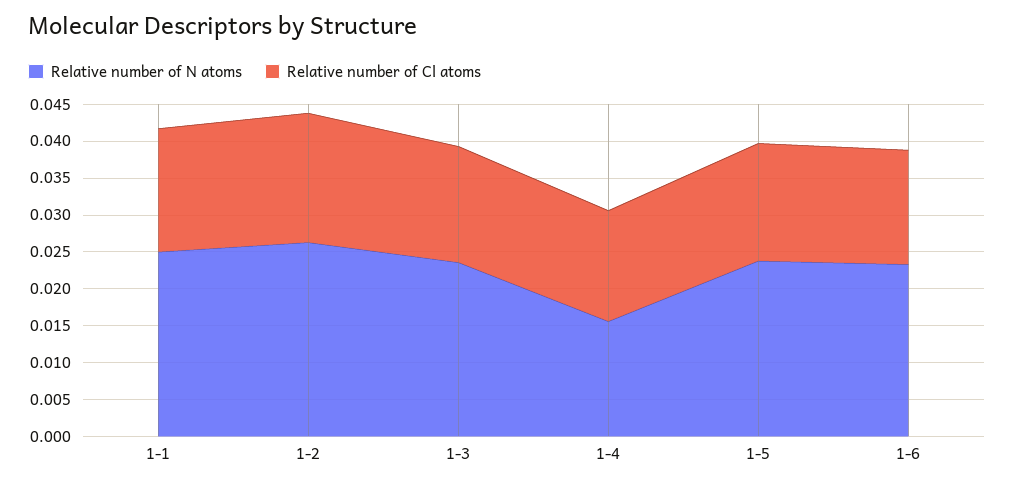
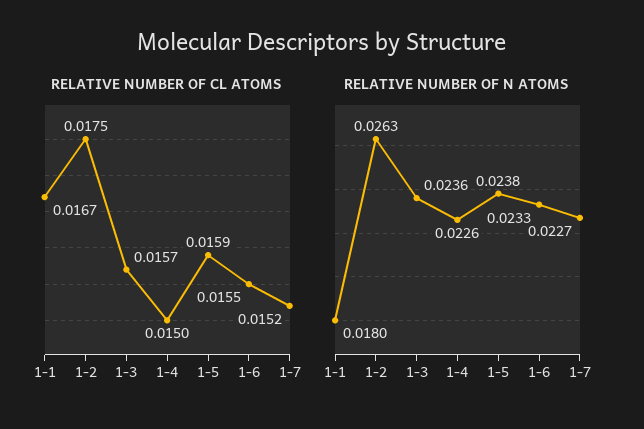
Relative number of N atoms, 1-1: 0.025 -> 0.018
Relative number of N atoms, 1-4: 0.015 -> 0.0226
Relative number of Cl atoms, 1-7: none -> 0.0152
Relative number of N atoms, 1-7: none -> 0.0227

